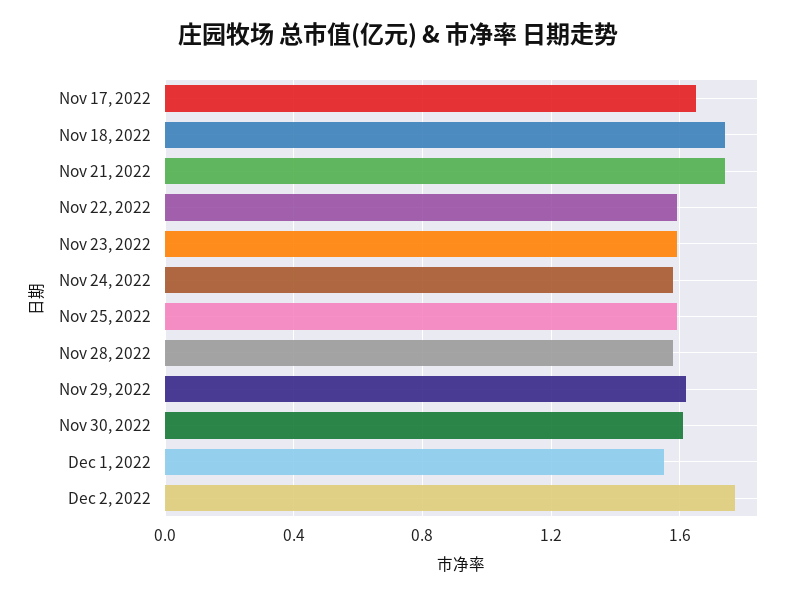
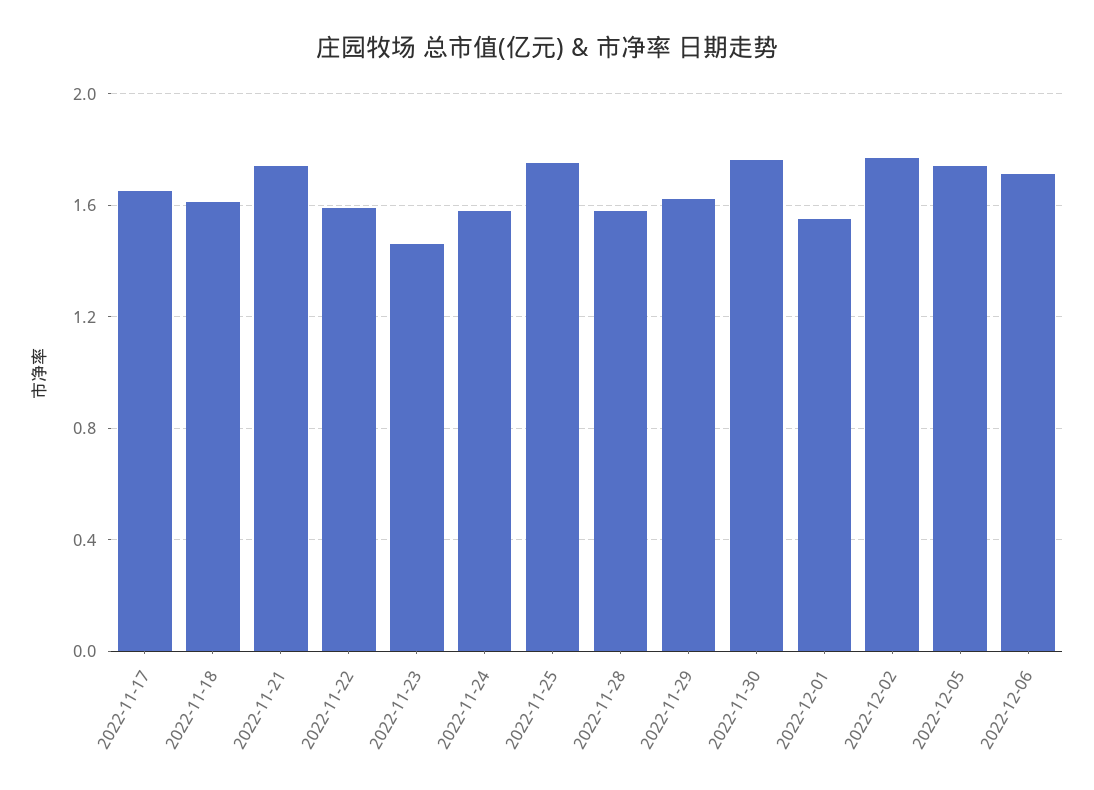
Nov 18, 2022: 1.75 -> 1.6
Nov 23, 2022: 1.6 -> 1.45
Nov 25, 2022: 1.6 -> 1.75
Nov 30, 2022: 1.6 -> 1.75
2022-12-05: none -> 1.75
2022-12-06: none -> 1.7

